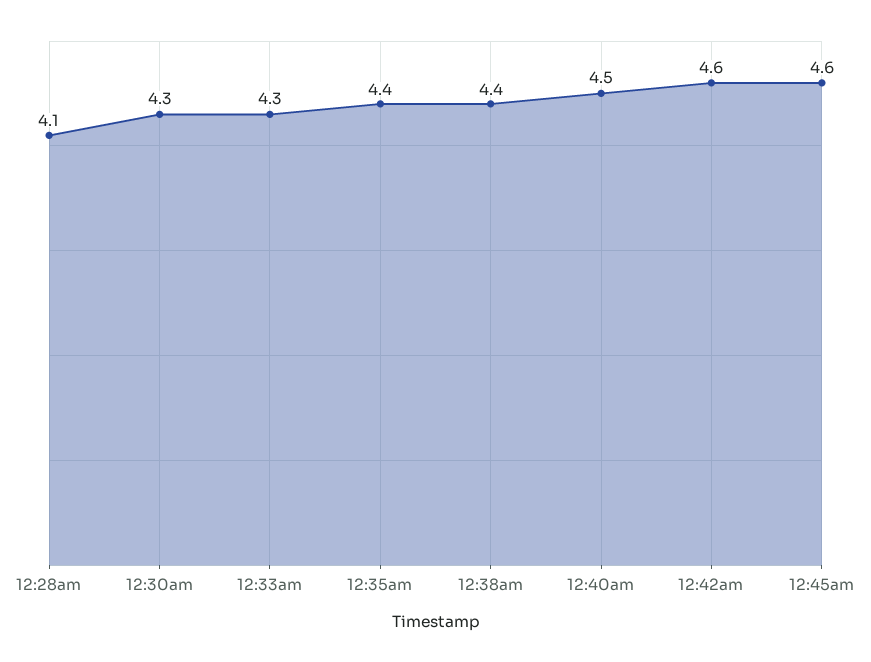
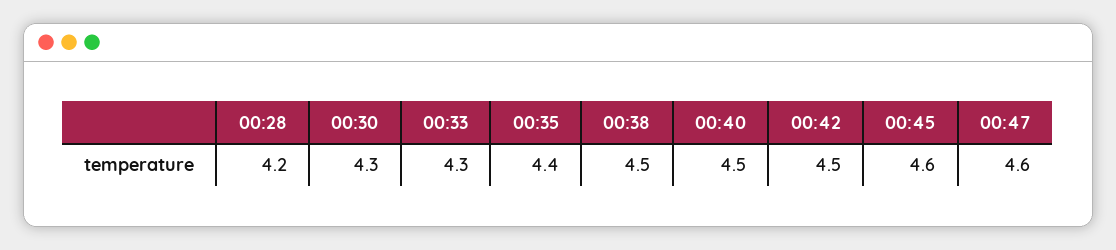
12:28am: 4.1 -> 4.2
12:38am: 4.4 -> 4.5
12:42am: 4.6 -> 4.5
00:47: none -> 4.6

